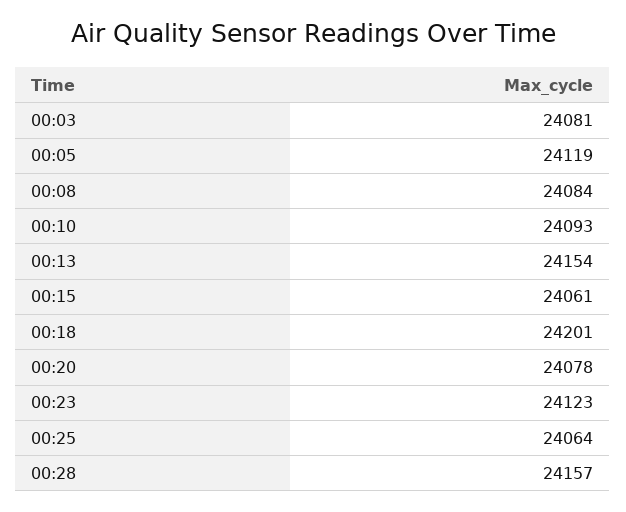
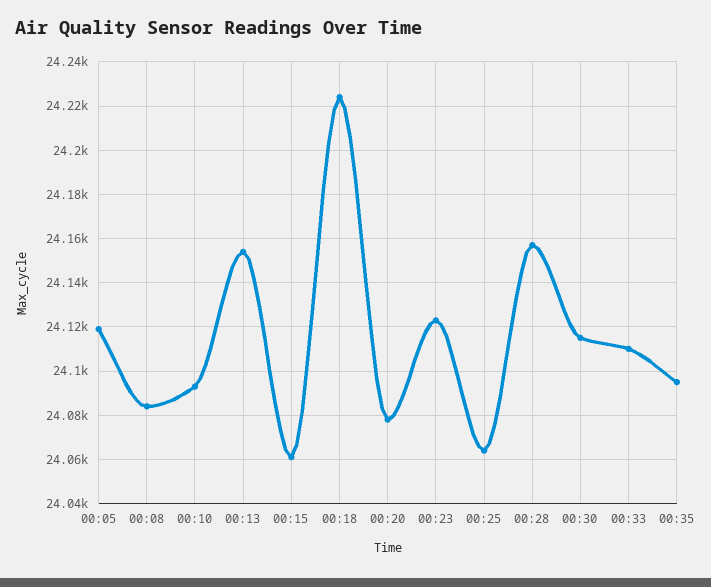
00:03: 24081 -> none
00:18: 24201 -> 24225
00:30: none -> 24115
00:33: none -> 24110
00:35: none -> 24095

